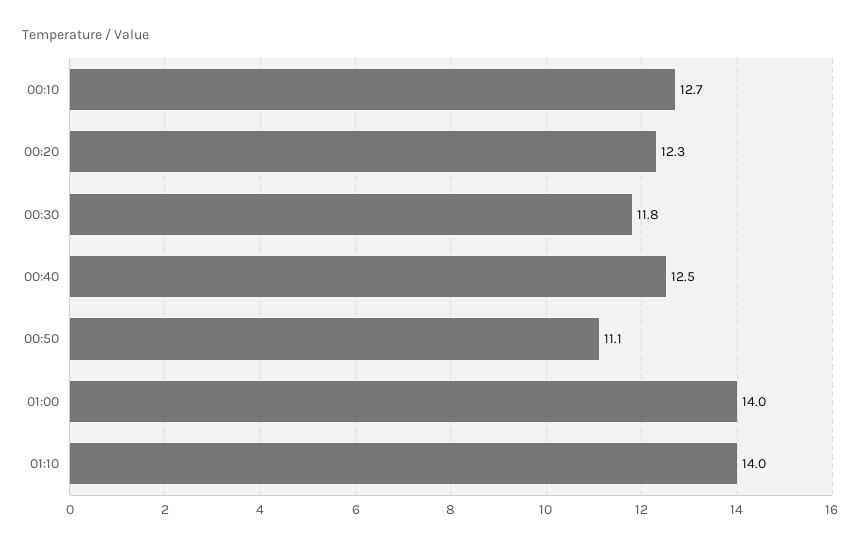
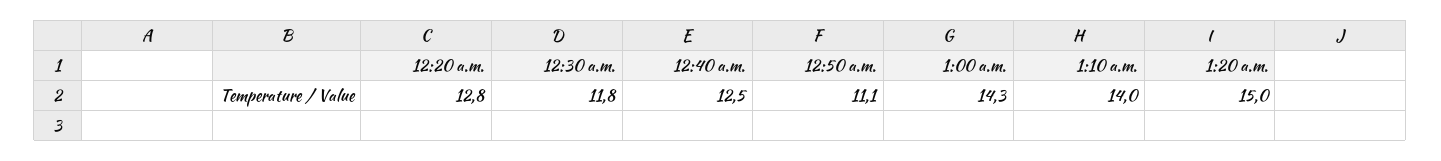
00:10: 12.7 -> none
00:20: 12.3 -> 12.8
01:00: 14 -> 14.3
1:20 a.m.: none -> 15

